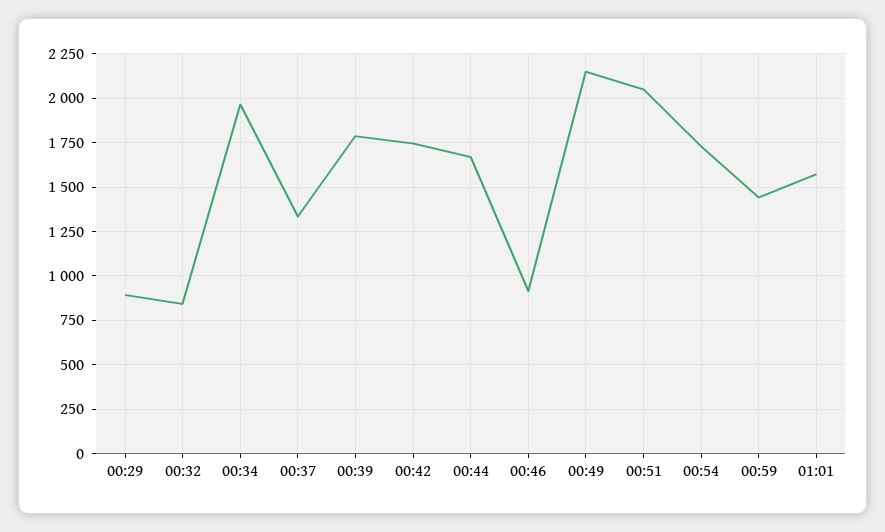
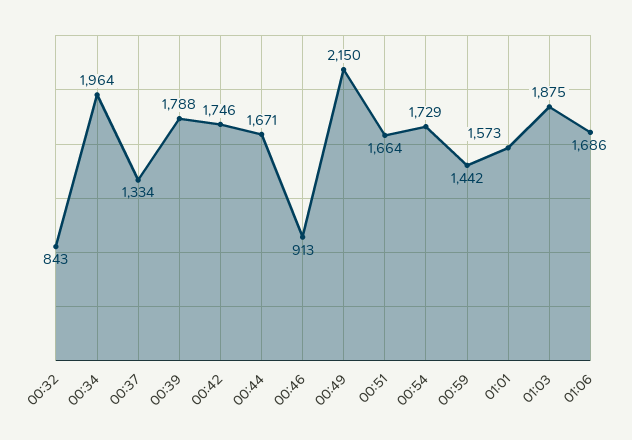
00:29: 900 -> none
00:51: 2050 -> 1664
01:03: none -> 1875
01:06: none -> 1686

